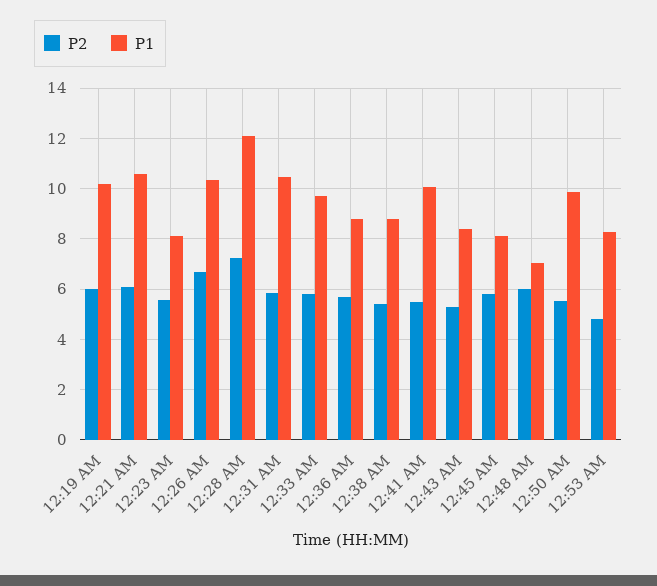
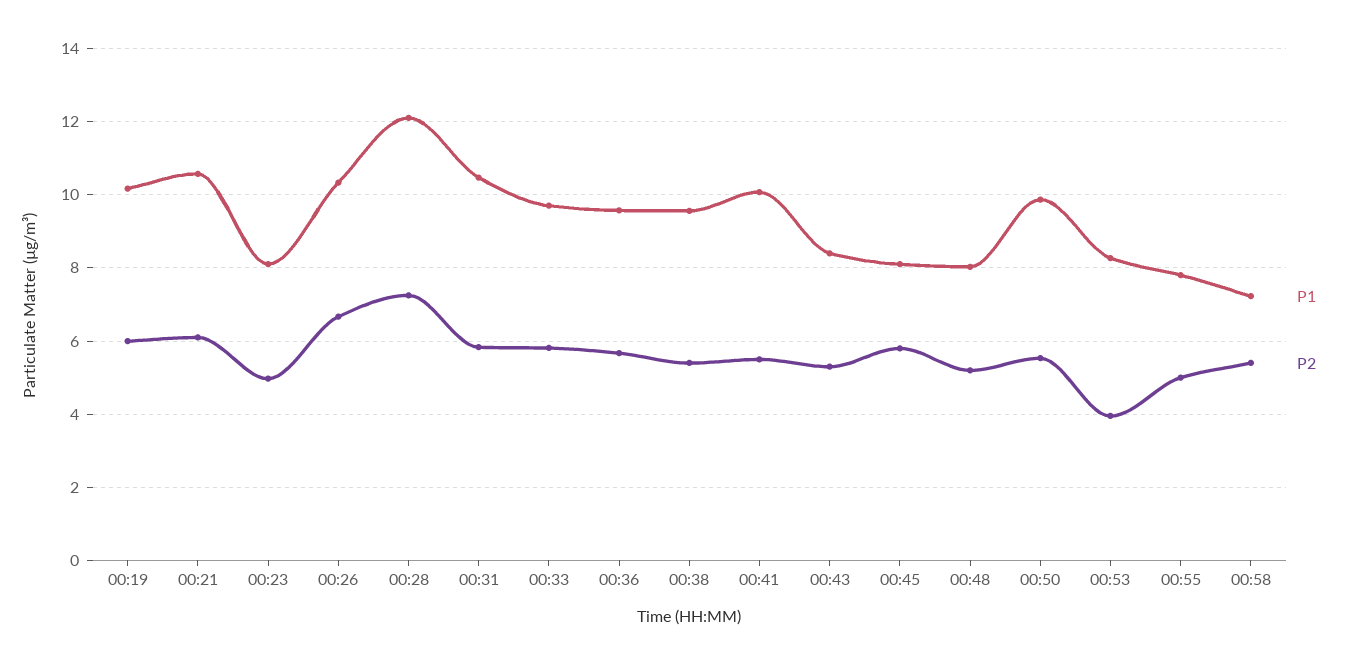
P2, 12:23 AM: 5.5 -> 5
P1, 12:36 AM: 8.75 -> 9.6
P1, 12:38 AM: 8.75 -> 9.6
P2, 12:48 AM: 6 -> 5.2
P1, 12:48 AM: 7 -> 8
P2, 12:53 AM: 4.75 -> 4
P1, 00:55: none -> 7.8
P2, 00:55: none -> 5
P1, 00:58: none -> 7.2
P2, 00:58: none -> 5.4

